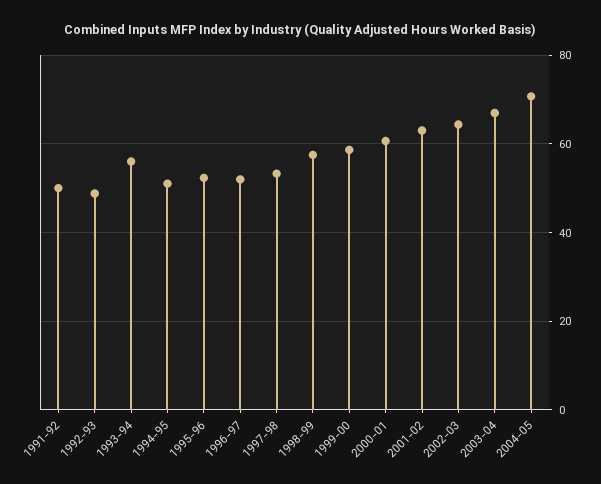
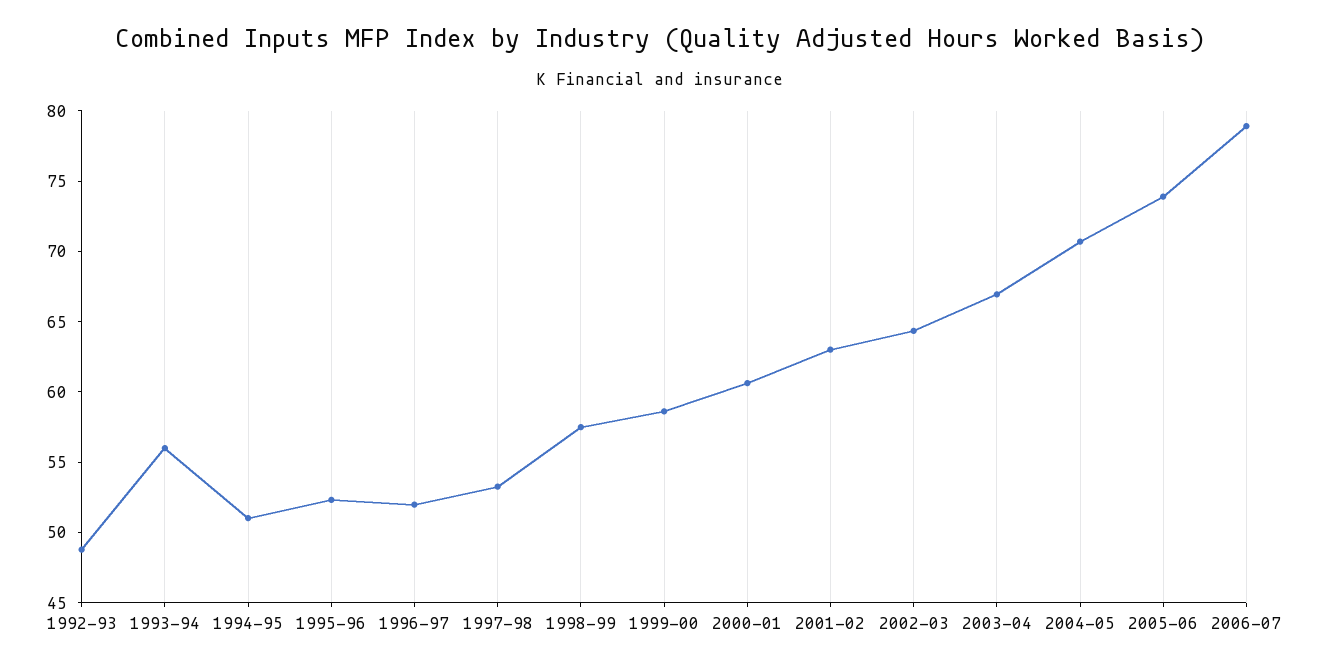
1991-92: 50 -> none
2005-06: none -> 74
2006-07: none -> 79

